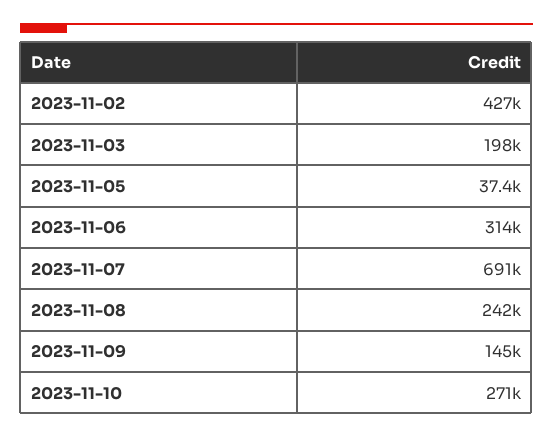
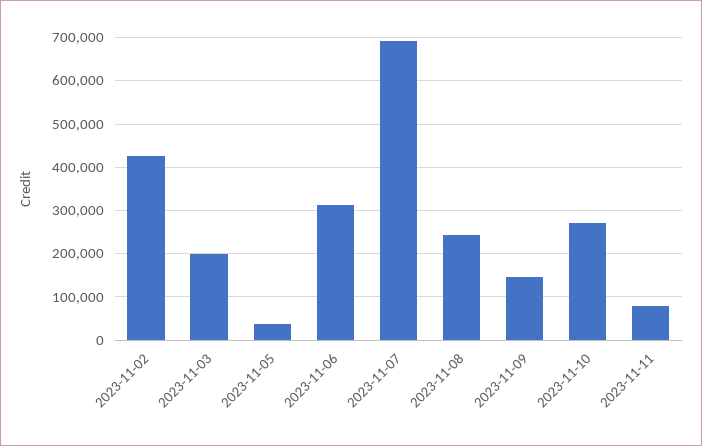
2023-11-11: none -> 80000

